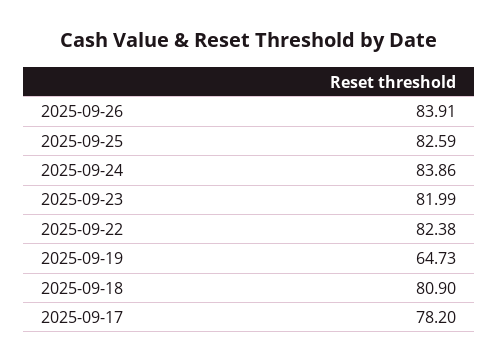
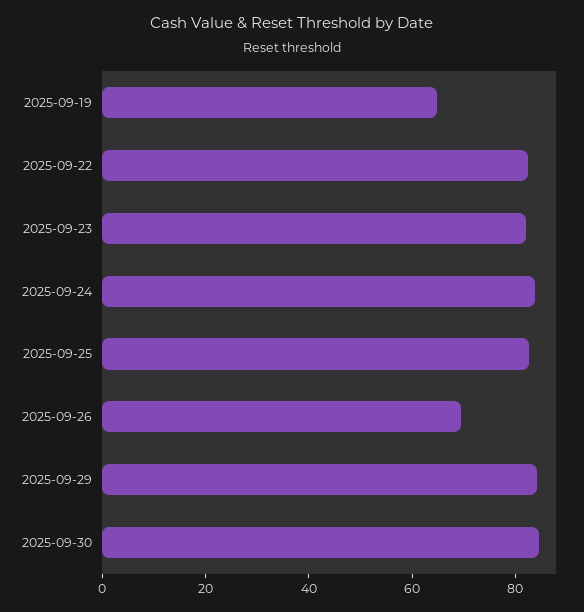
2025-09-26: 83.91 -> 70
2025-09-18: 80.9 -> none
2025-09-17: 78.2 -> none
2025-09-29: none -> 85
2025-09-30: none -> 85

